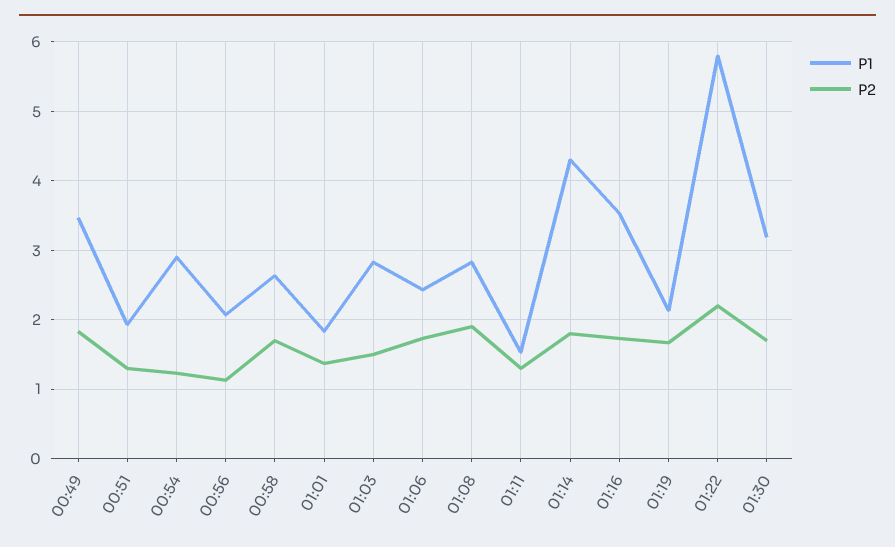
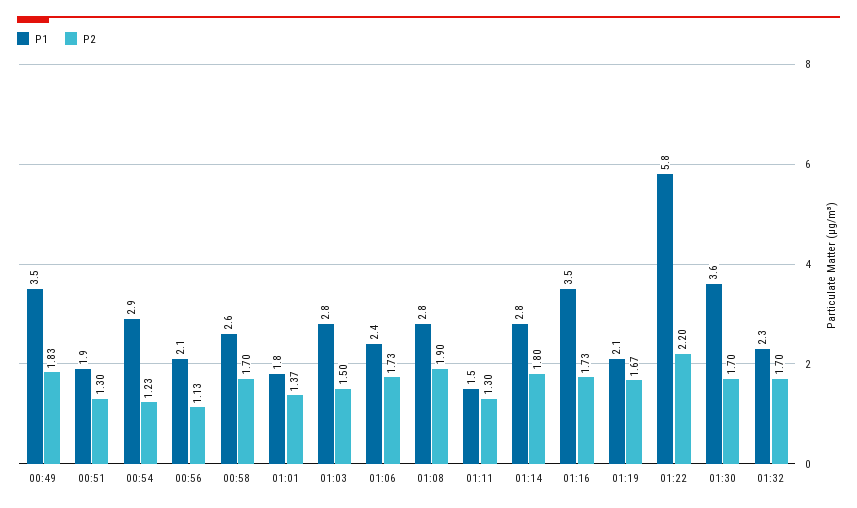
P1, 01:14: 4.3 -> 2.8
P1, 01:30: 3.2 -> 3.6
P1, 01:32: none -> 2.3
P2, 01:32: none -> 1.7

